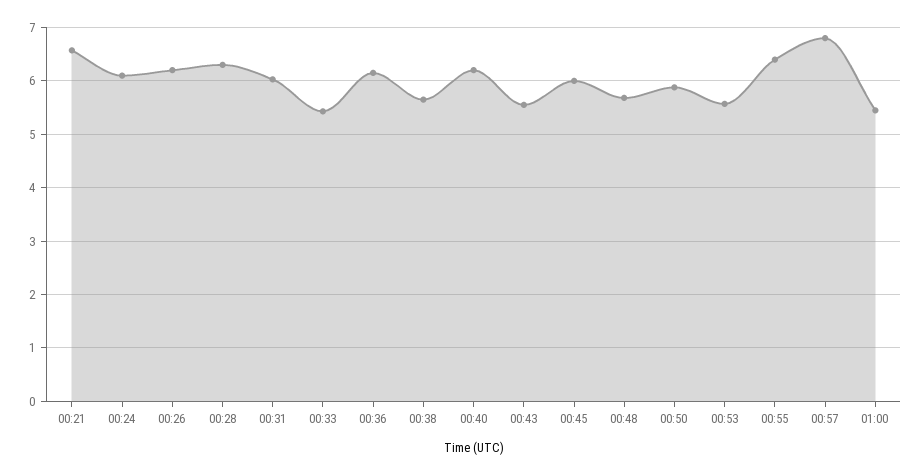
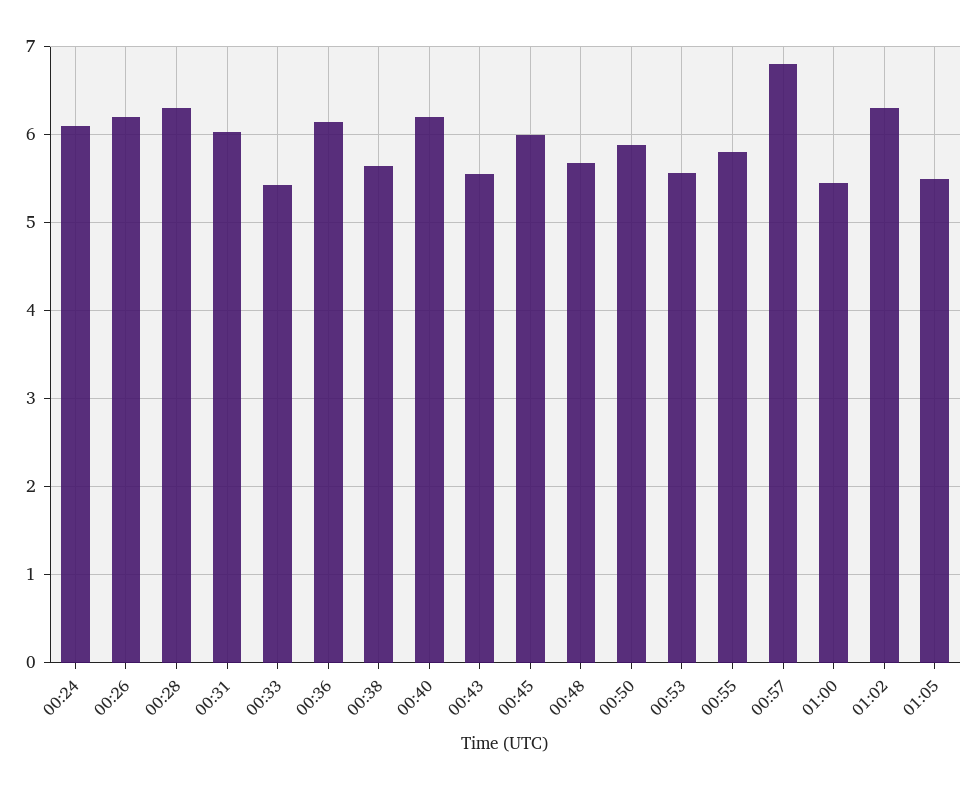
00:21: 6.6 -> none
00:55: 6.4 -> 5.8
01:02: none -> 6.3
01:05: none -> 5.5

